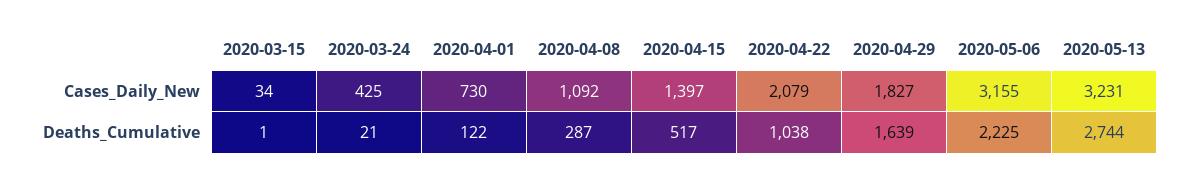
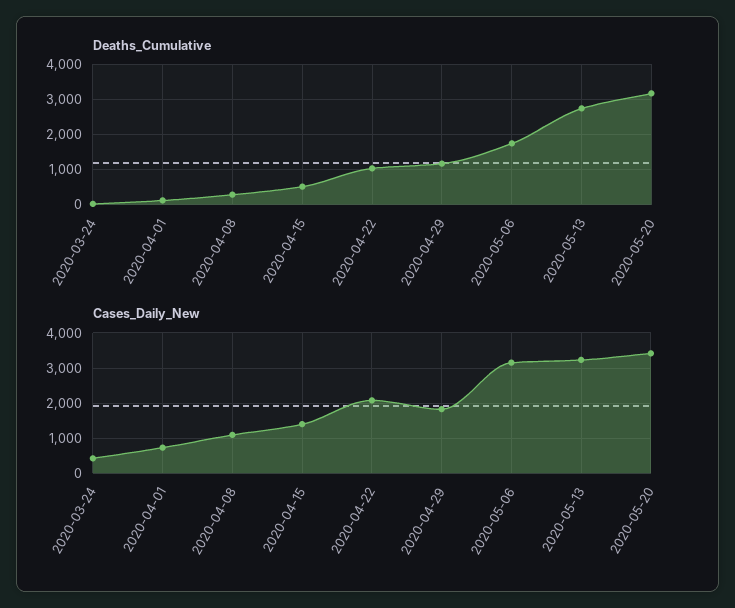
Cases_Daily_New, 2020-03-15: 34 -> none
Deaths_Cumulative, 2020-03-15: 1 -> none
Deaths_Cumulative, 2020-04-29: 1639 -> 1200
Deaths_Cumulative, 2020-05-06: 2225 -> 1800
Deaths_Cumulative, 2020-05-20: none -> 3200
Cases_Daily_New, 2020-05-20: none -> 3400

